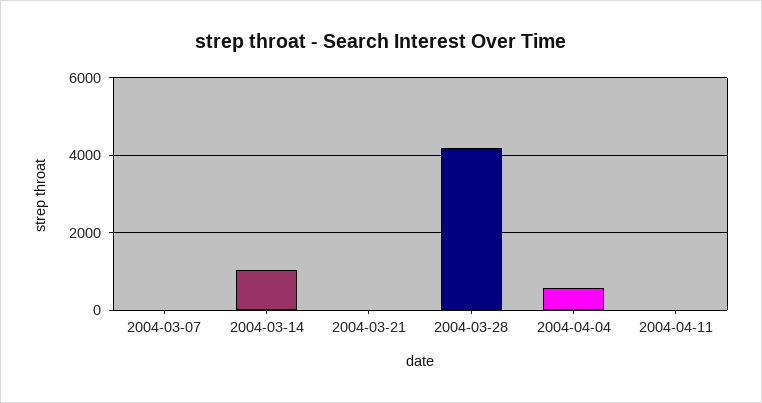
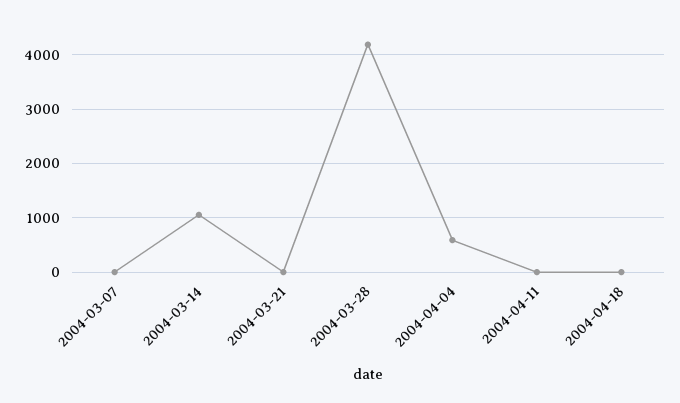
2004-04-18: none -> 0

